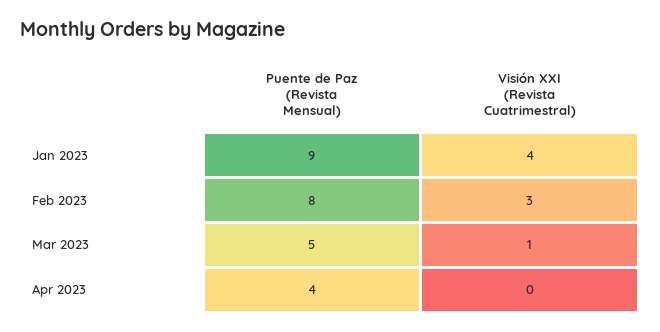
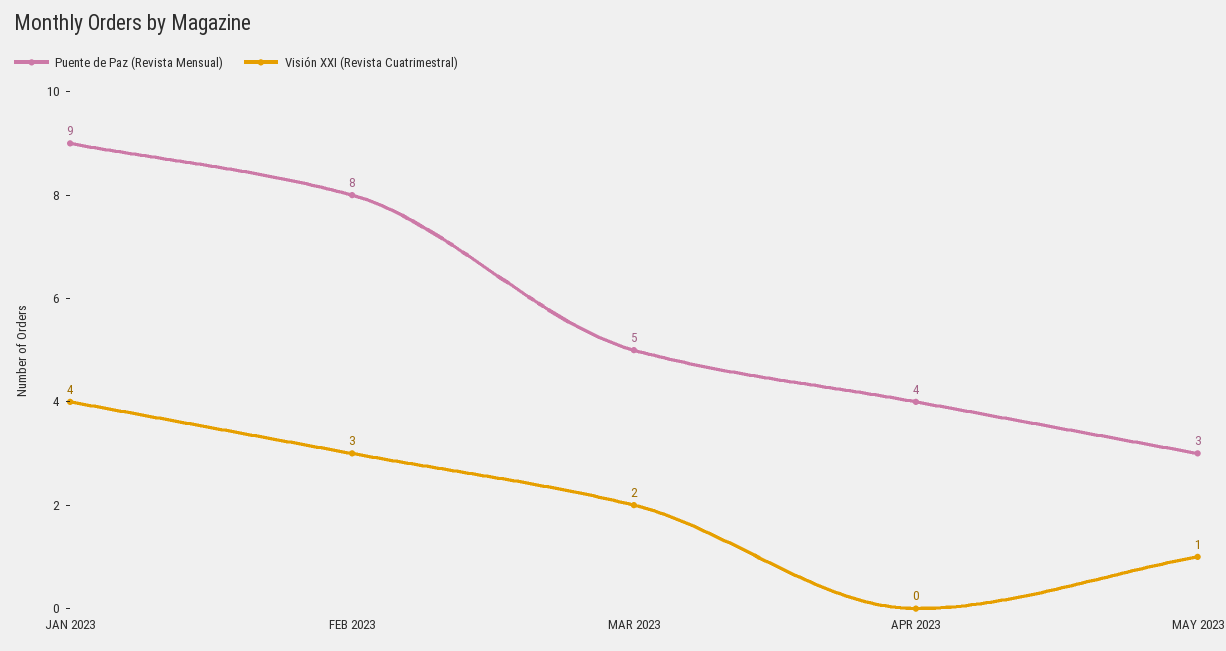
Visión XXI (Revista Cuatrimestral), Mar 2023: 1 -> 2
Puente de Paz (Revista Mensual), MAY 2023: none -> 3
Visión XXI (Revista Cuatrimestral), MAY 2023: none -> 1

